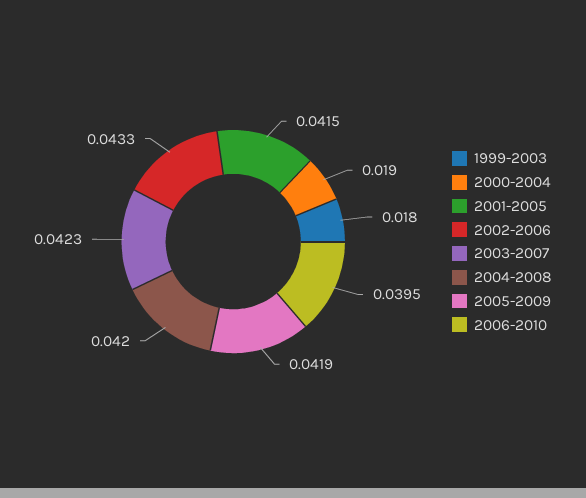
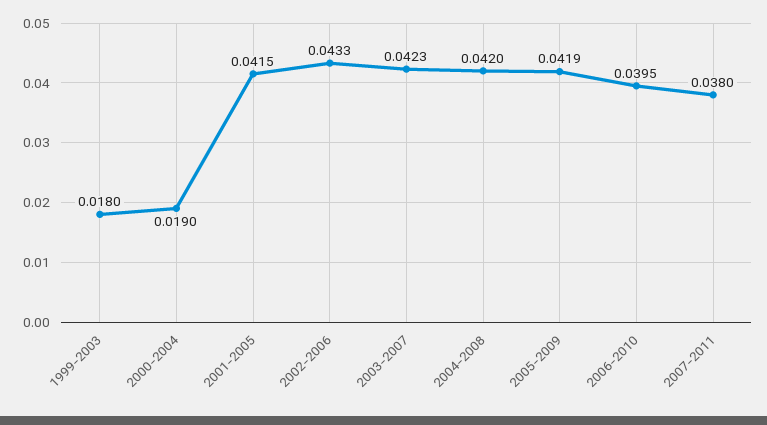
2007-2011: none -> 0.038

